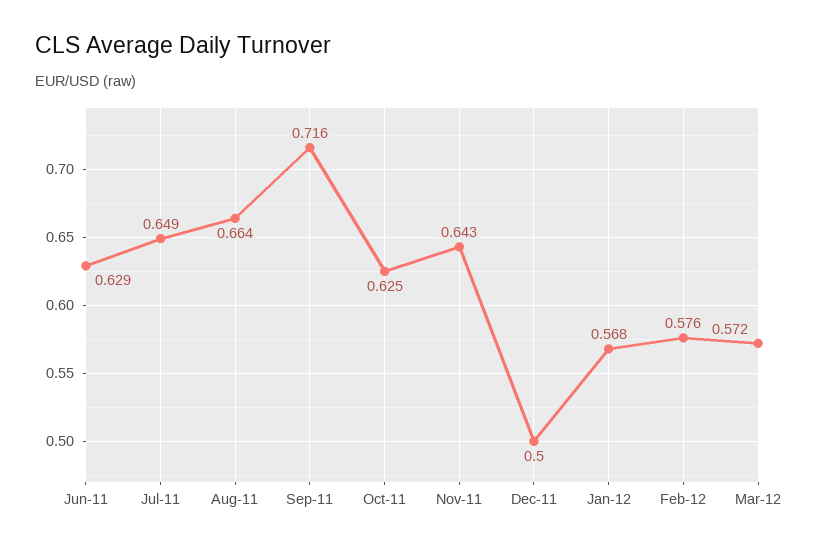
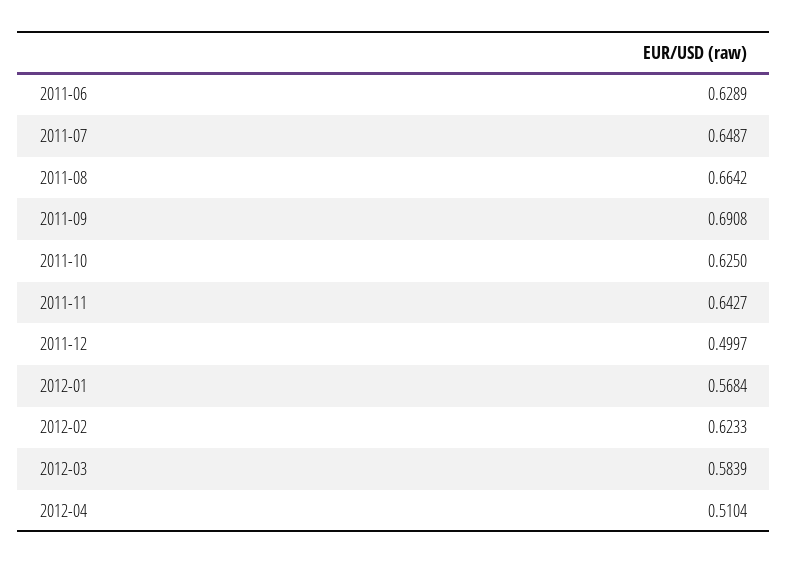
Sep-11: 0.716 -> 0.6908
Feb-12: 0.576 -> 0.6233
Mar-12: 0.572 -> 0.5839
2012-04: none -> 0.5104

